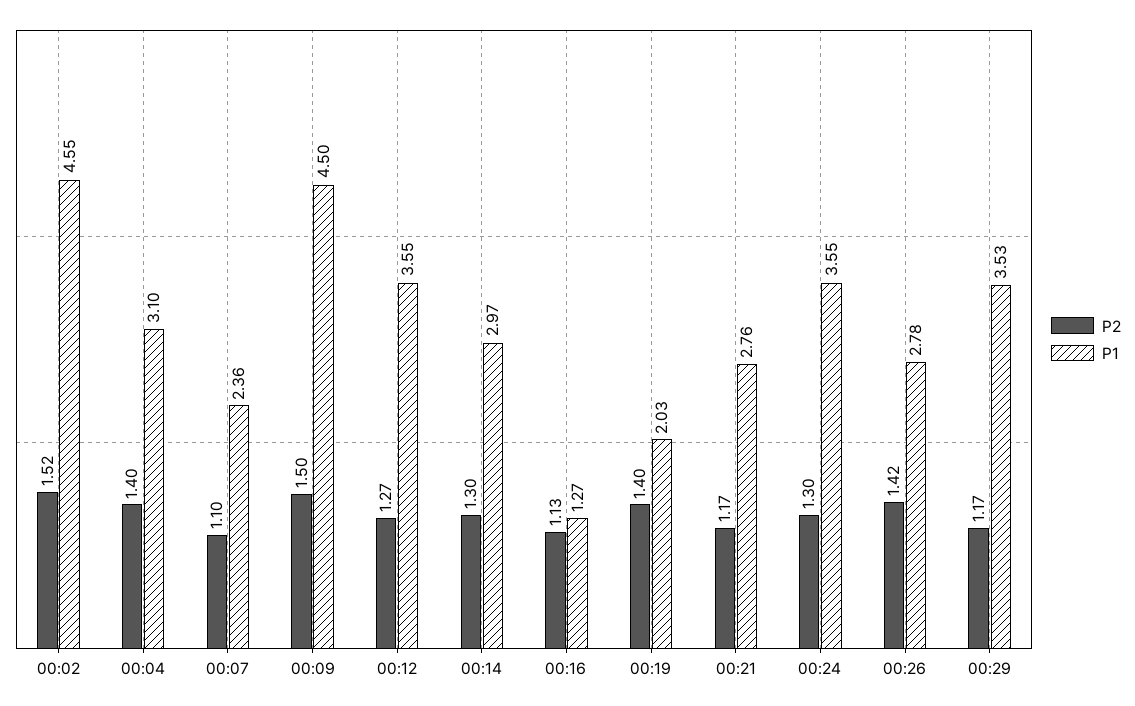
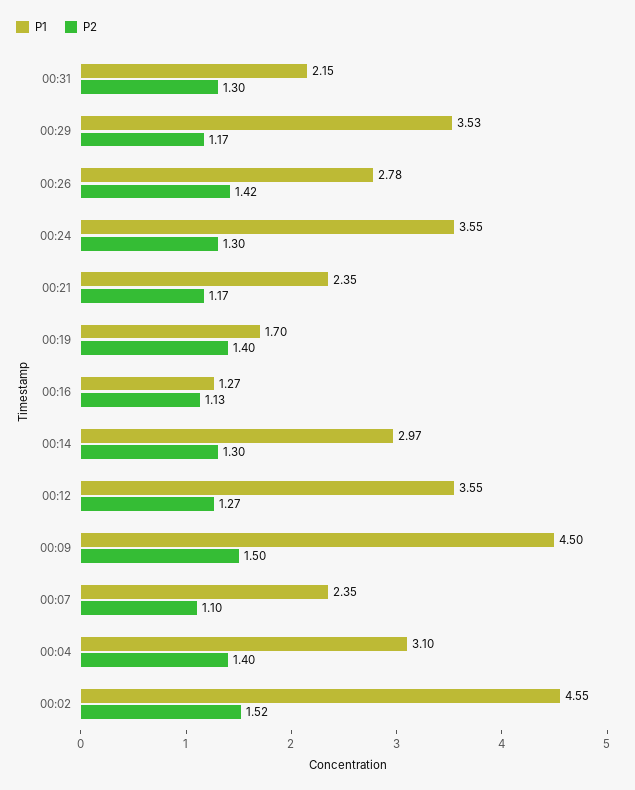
P1, 00:07: 2.36 -> 2.35
P1, 00:19: 2.03 -> 1.7
P1, 00:21: 2.76 -> 2.35
P1, 00:31: none -> 2.15
P2, 00:31: none -> 1.3

